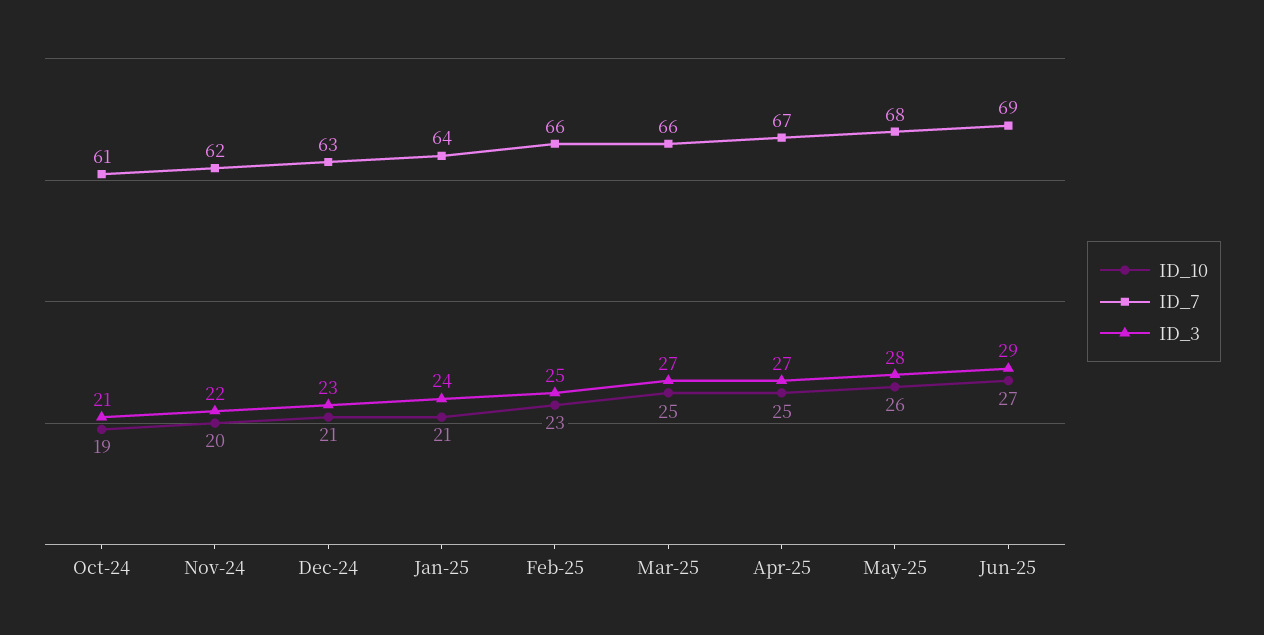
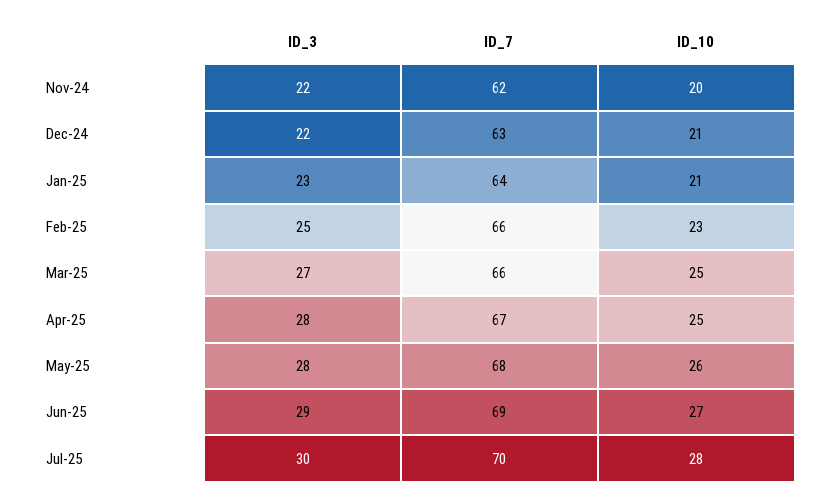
ID_10, Oct-24: 19 -> none
ID_7, Oct-24: 61 -> none
ID_3, Oct-24: 21 -> none
ID_3, Dec-24: 23 -> 22
ID_3, Jan-25: 24 -> 23
ID_3, Apr-25: 27 -> 28
ID_3, Jul-25: none -> 30
ID_7, Jul-25: none -> 70
ID_10, Jul-25: none -> 28

